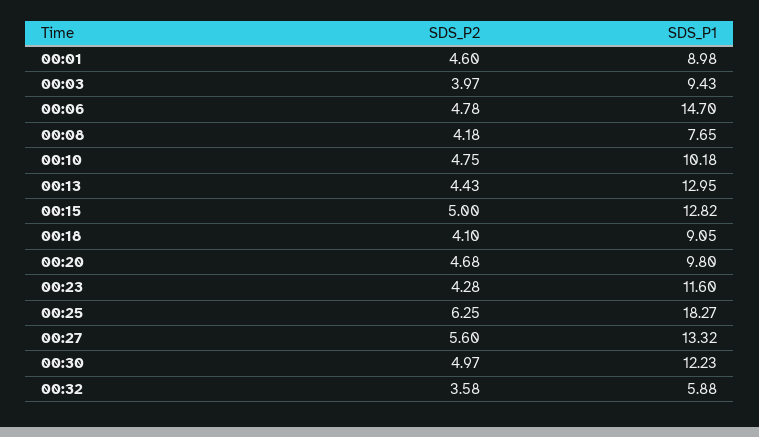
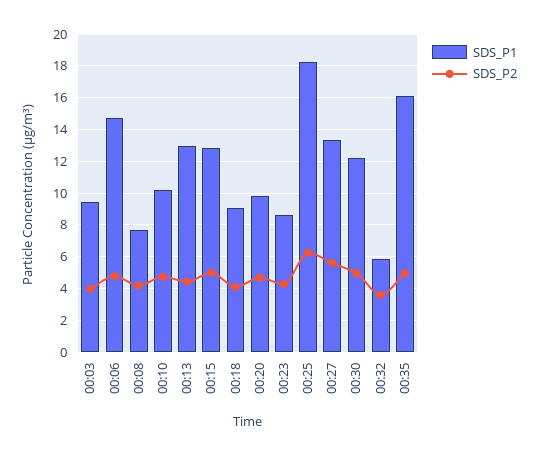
SDS_P2, 00:01: 4.6 -> none
SDS_P1, 00:01: 8.98 -> none
SDS_P1, 00:23: 11.6 -> 8.5
SDS_P1, 00:35: none -> 16
SDS_P2, 00:35: none -> 5

